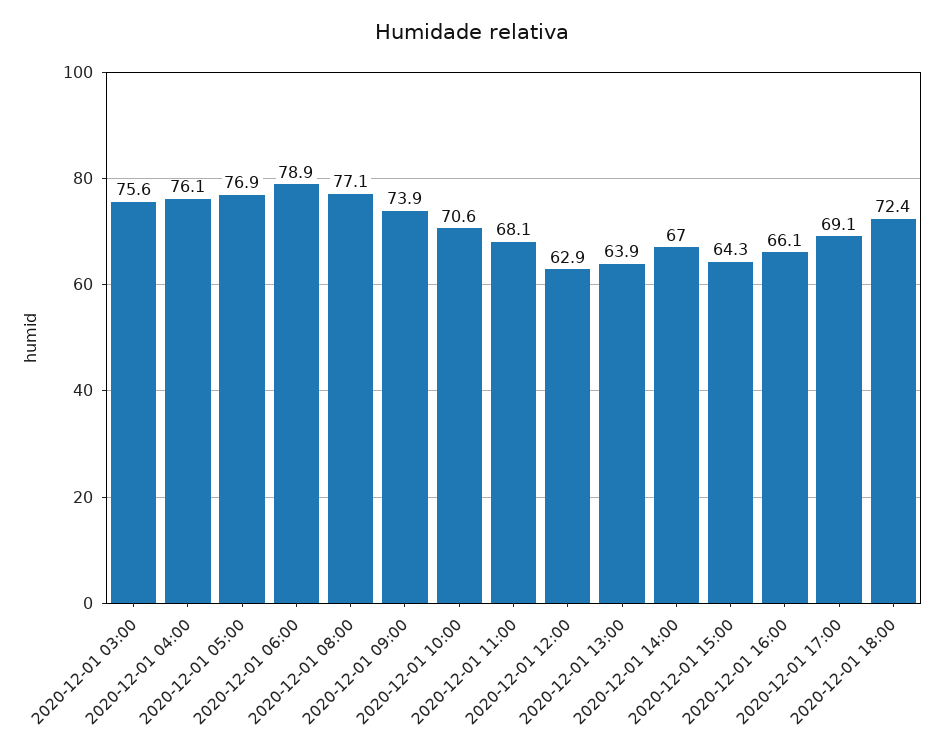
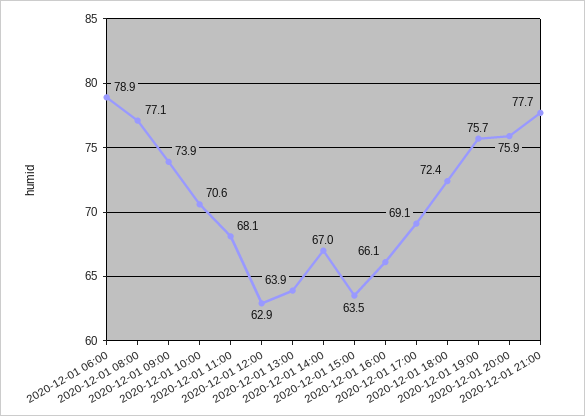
2020-12-01 03:00: 75.6 -> none
2020-12-01 04:00: 76.1 -> none
2020-12-01 05:00: 76.9 -> none
2020-12-01 15:00: 64.3 -> 63.5
2020-12-01 19:00: none -> 75.7
2020-12-01 20:00: none -> 75.9
2020-12-01 21:00: none -> 77.7

